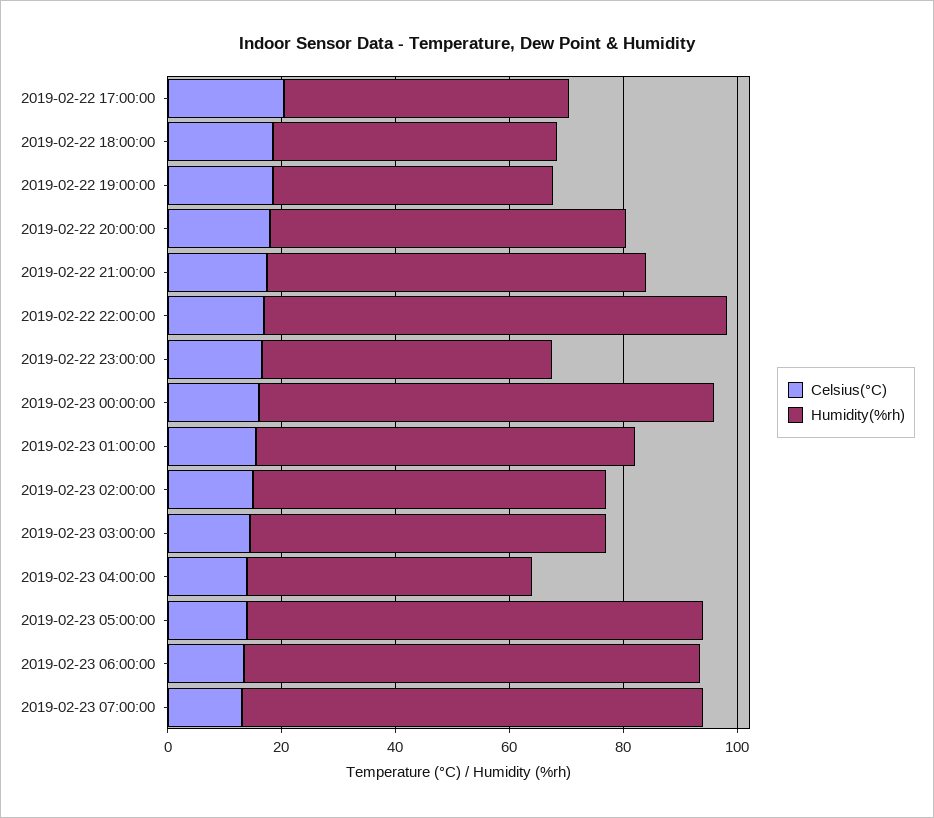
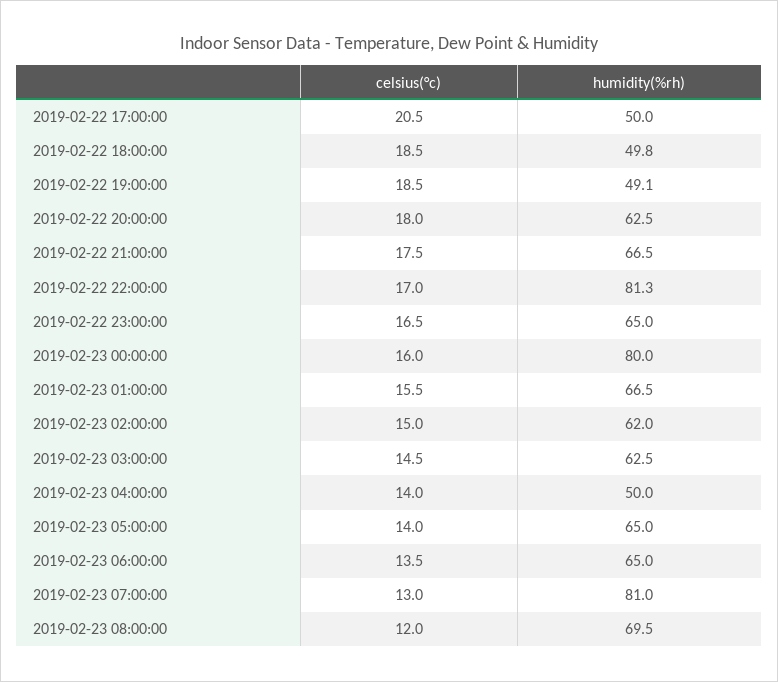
Humidity(%rh), 2019-02-22 23:00:00: 50 -> 65
Humidity(%rh), 2019-02-23 05:00:00: 80 -> 65
Humidity(%rh), 2019-02-23 06:00:00: 80 -> 65
Celsius(°C), 2019-02-23 08:00:00: none -> 12
Humidity(%rh), 2019-02-23 08:00:00: none -> 69.5

